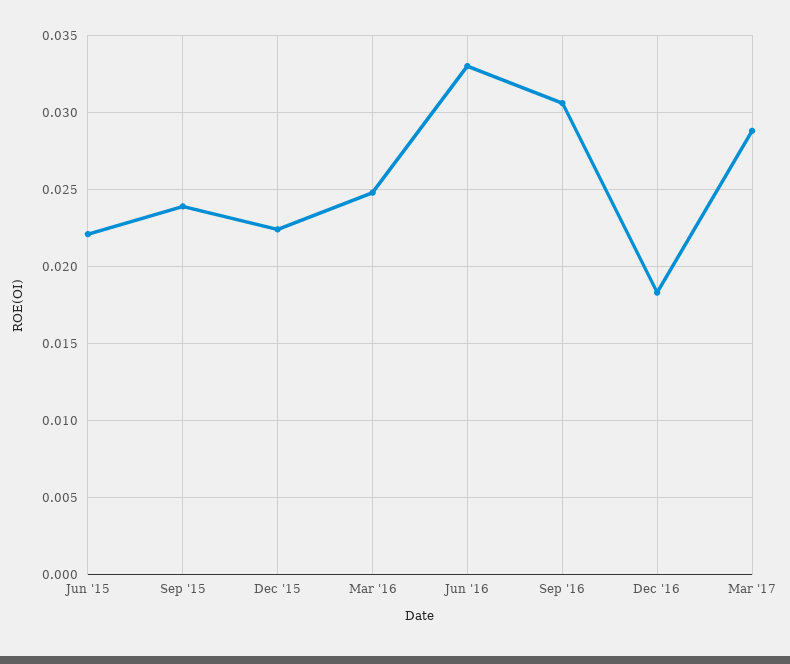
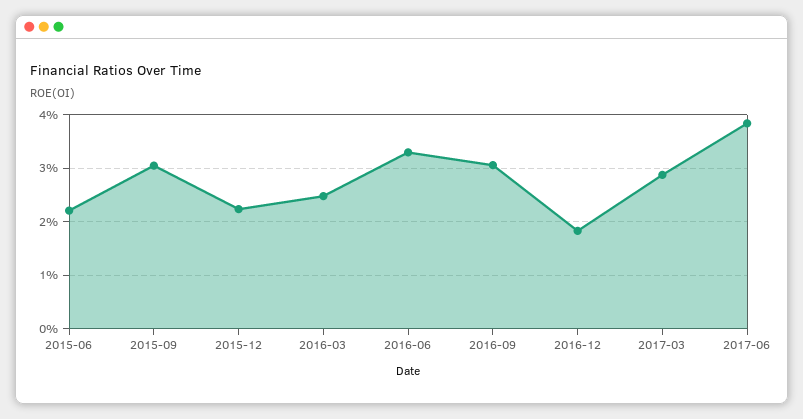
Sep '15: 0.024 -> 0.03
2017-06: none -> 0.038

